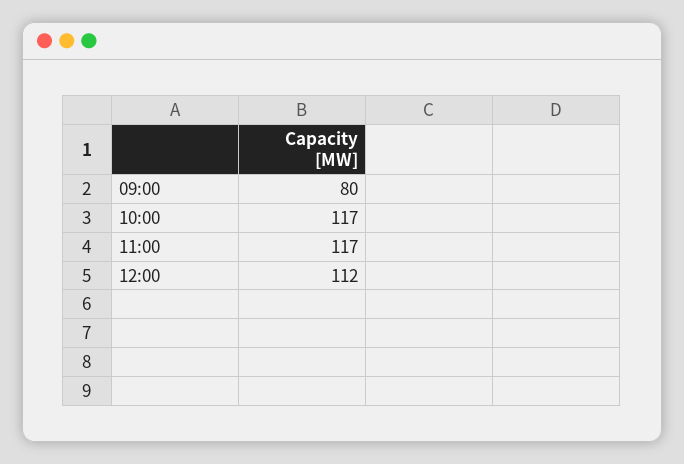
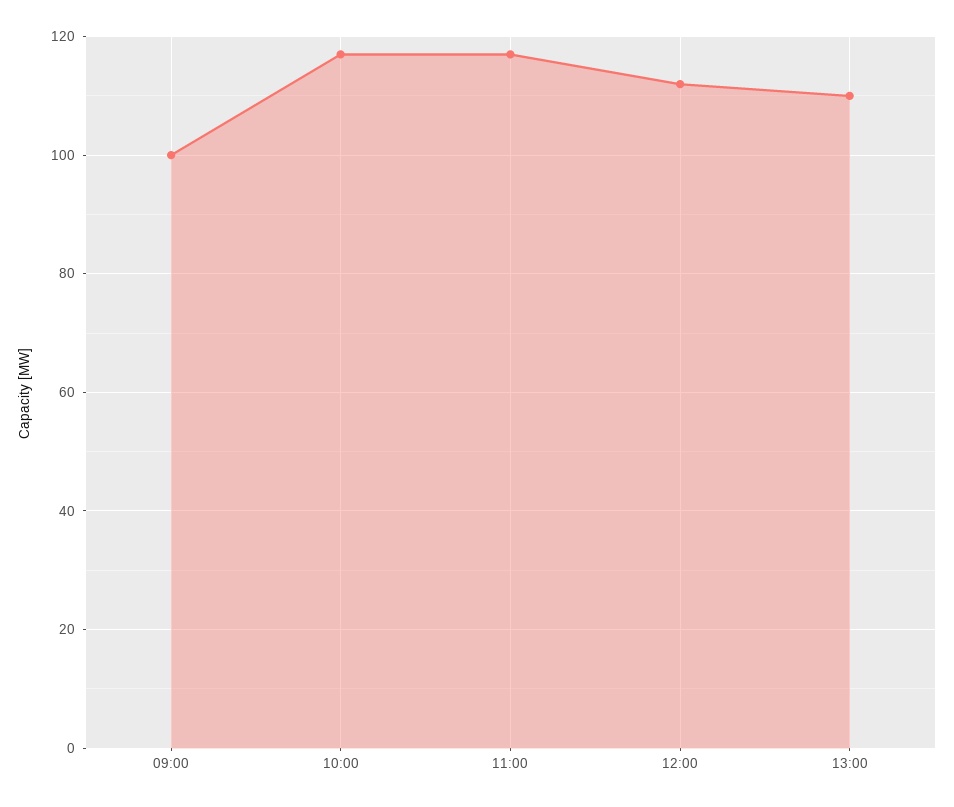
09:00: 80 -> 100
13:00: none -> 110

